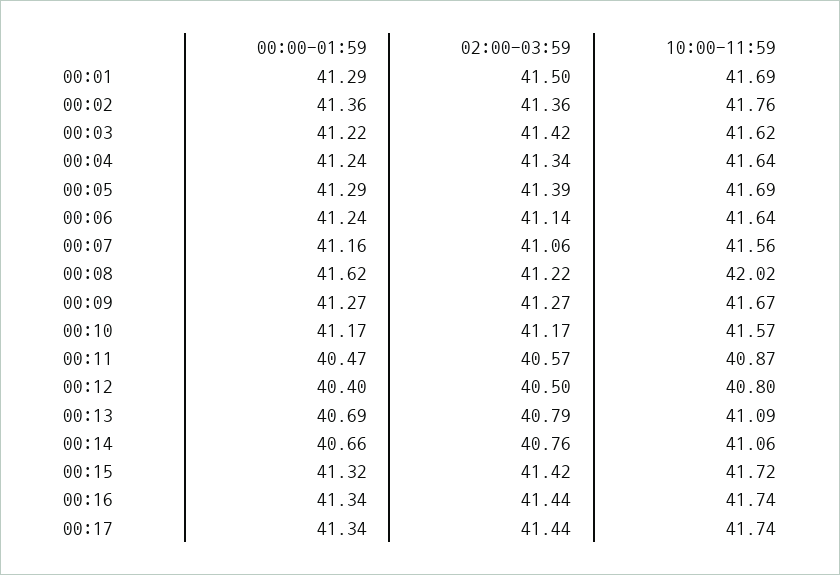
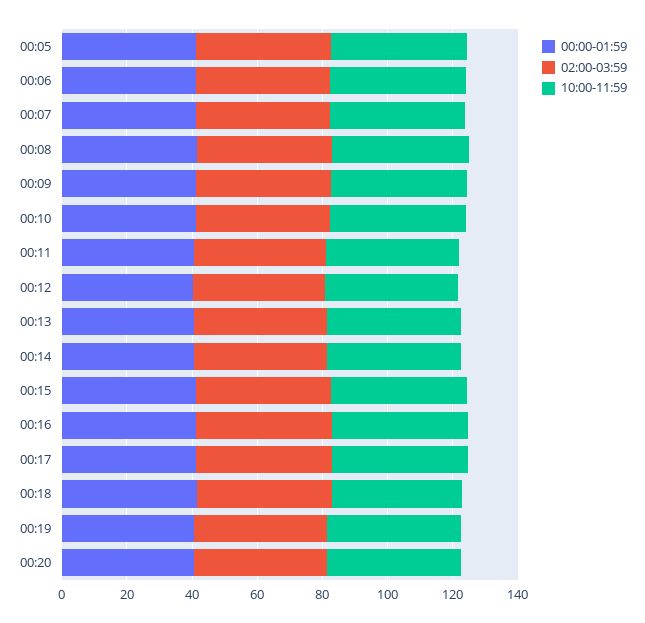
00:00-01:59, 00:01: 41.29 -> none
02:00-03:59, 00:01: 41.5 -> none
10:00-11:59, 00:01: 41.69 -> none
00:00-01:59, 00:02: 41.36 -> none
02:00-03:59, 00:02: 41.36 -> none
10:00-11:59, 00:02: 41.76 -> none
00:00-01:59, 00:03: 41.22 -> none
02:00-03:59, 00:03: 41.42 -> none
10:00-11:59, 00:03: 41.62 -> none
00:00-01:59, 00:04: 41.24 -> none
02:00-03:59, 00:04: 41.34 -> none
10:00-11:59, 00:04: 41.64 -> none
00:00-01:59, 00:18: none -> 40
02:00-03:59, 00:18: none -> 40
10:00-11:59, 00:18: none -> 40
00:00-01:59, 00:19: none -> 40
02:00-03:59, 00:19: none -> 40
10:00-11:59, 00:19: none -> 40
00:00-01:59, 00:20: none -> 40
02:00-03:59, 00:20: none -> 40
10:00-11:59, 00:20: none -> 40

